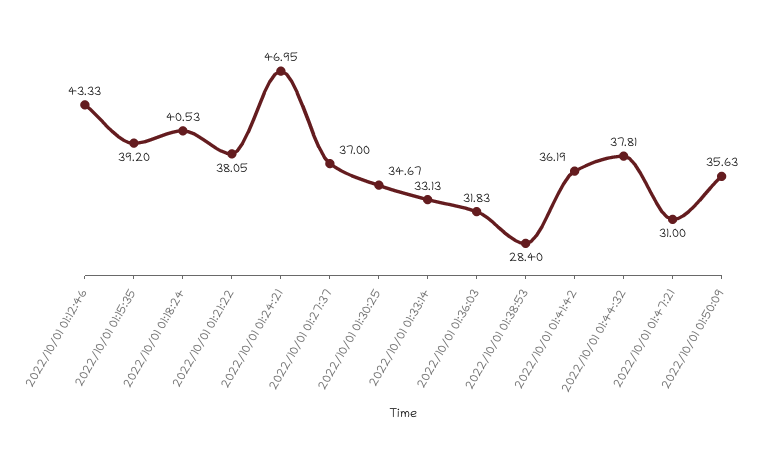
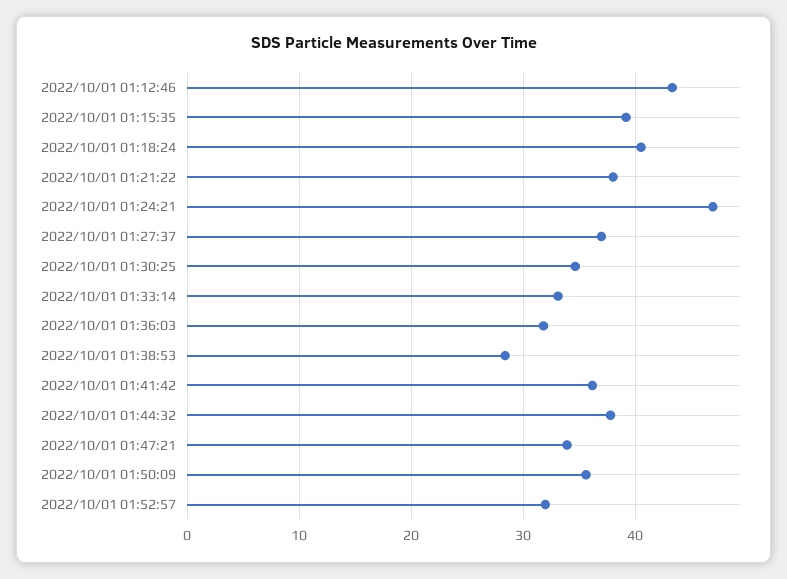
2022/10/01 01:47:21: 31 -> 34
2022/10/01 01:52:57: none -> 32

